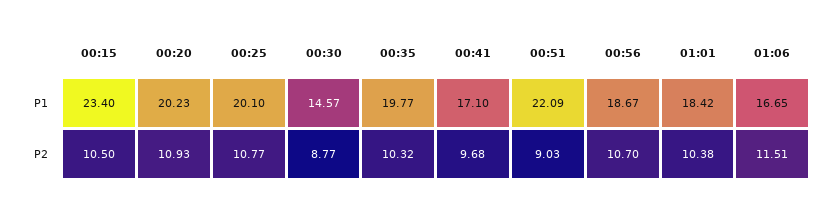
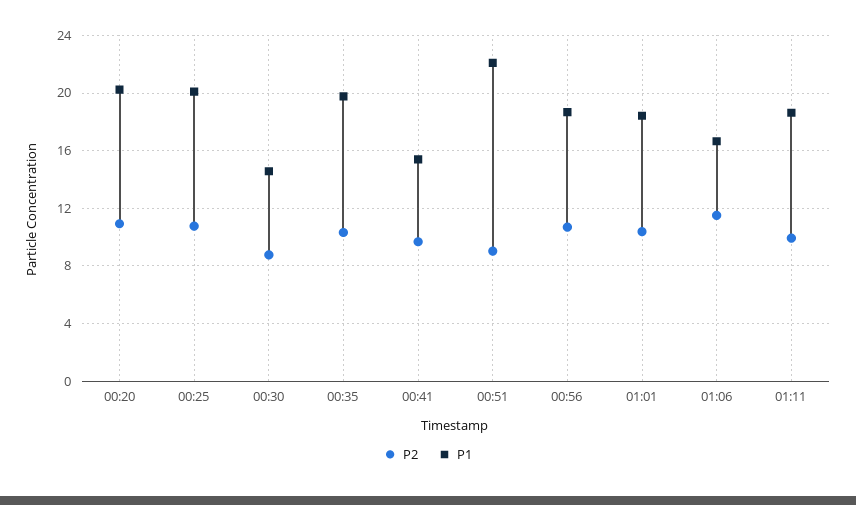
P1, 00:15: 23.4 -> none
P1, 00:41: 17.1 -> 15.5
P2, 00:15: 10.5 -> none
P2, 01:11: none -> 10
P1, 01:11: none -> 18.5

